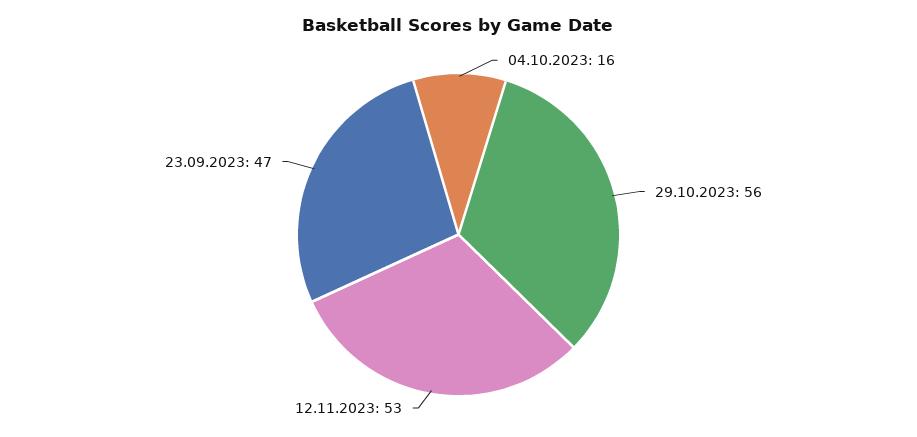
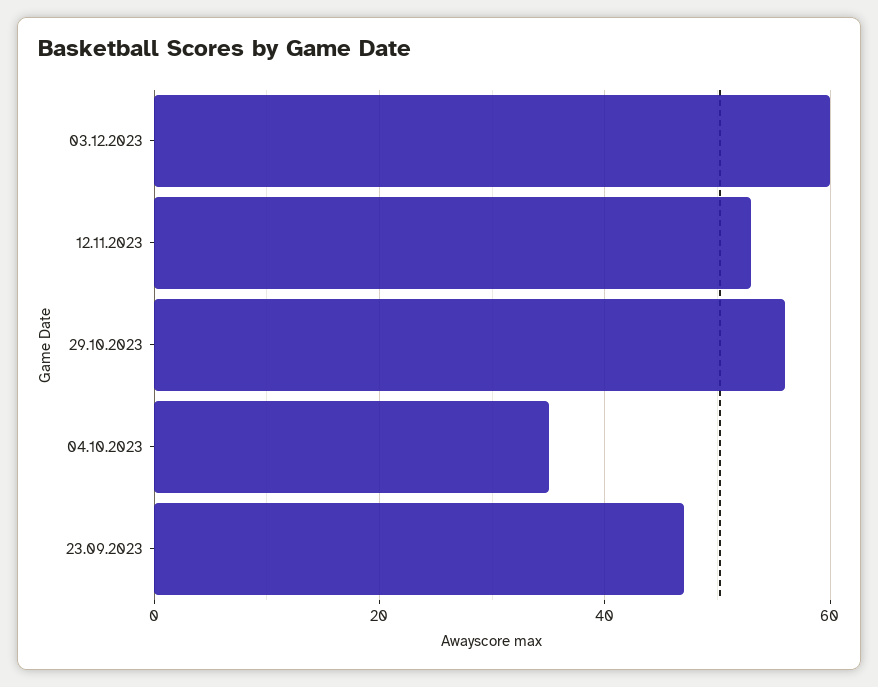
04.10.2023: 16 -> 35
03.12.2023: none -> 60

